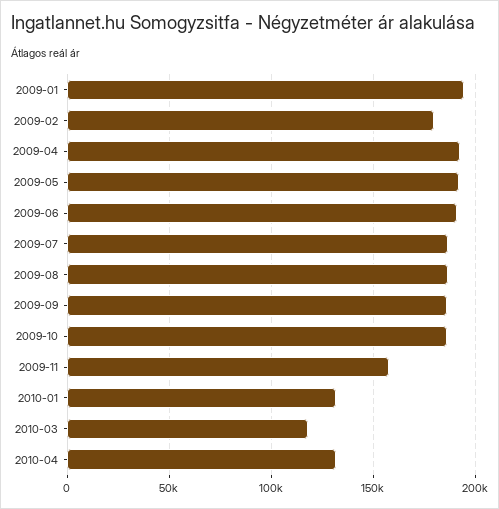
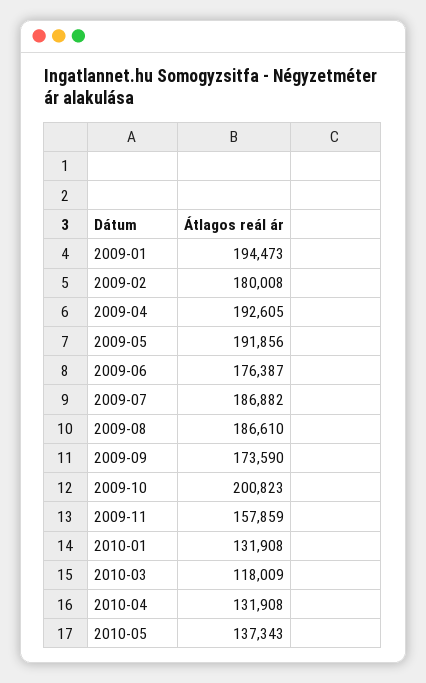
2009-06: 190000 -> 176387
2009-09: 185000 -> 173590
2009-10: 185000 -> 200823
2010-05: none -> 137343

